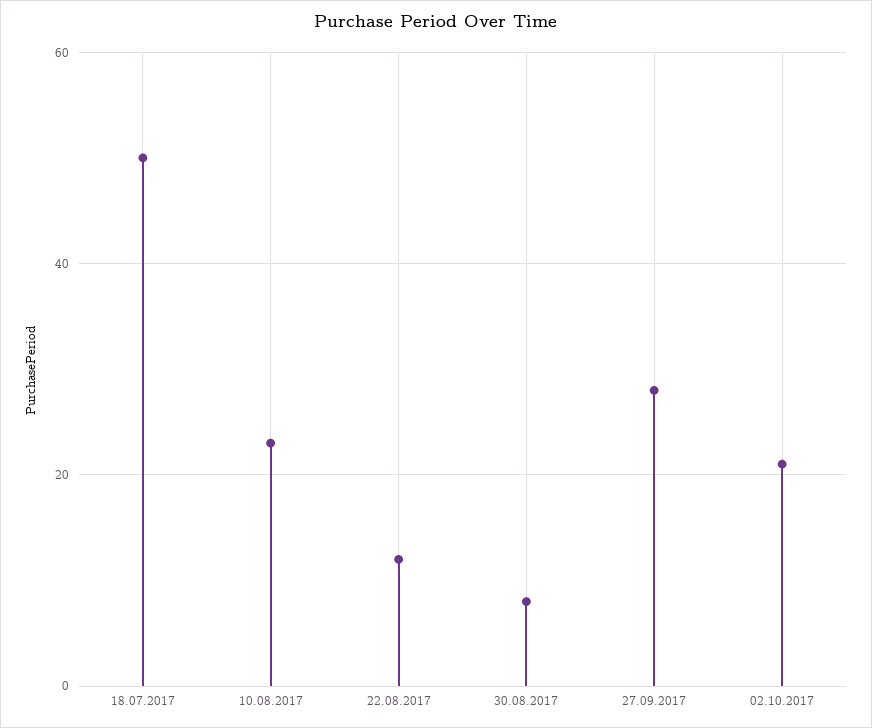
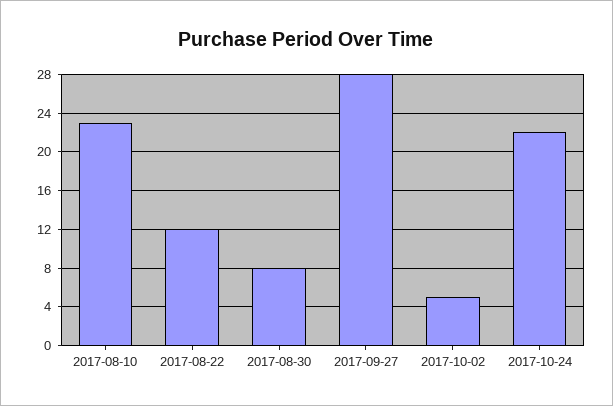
18.07.2017: 50 -> none
02.10.2017: 20 -> 5
2017-10-24: none -> 22

